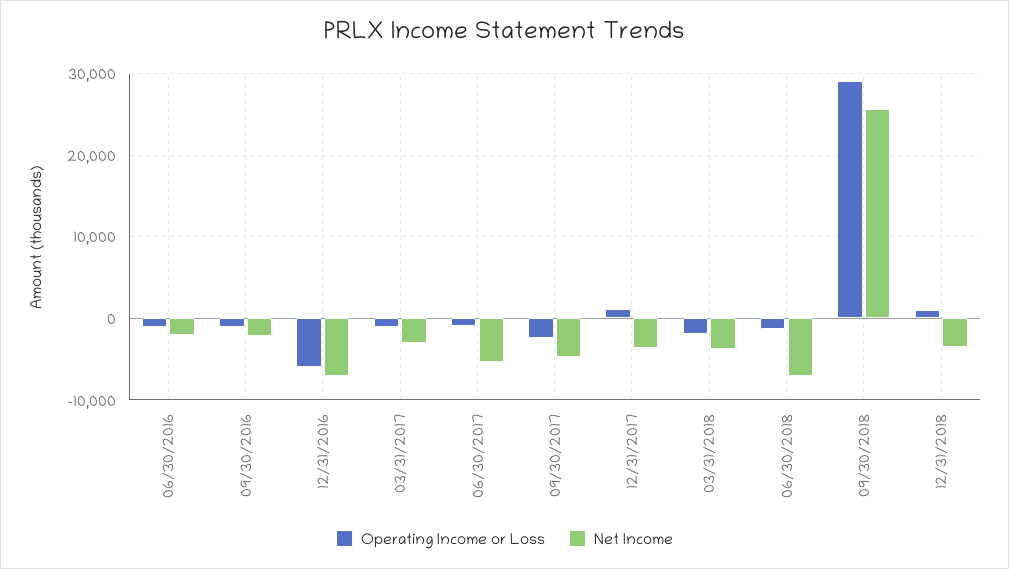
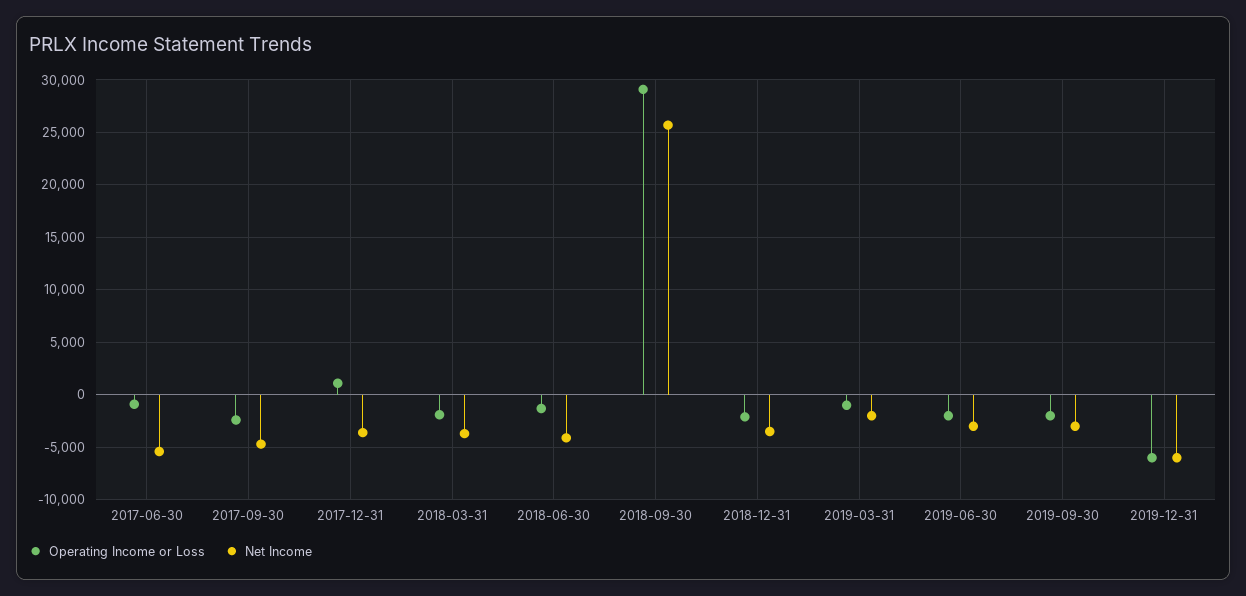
Operating Income or Loss, 06/30/2016: -1000 -> none
Net Income, 06/30/2016: -2000 -> none
Operating Income or Loss, 09/30/2016: -1000 -> none
Net Income, 09/30/2016: -2000 -> none
Operating Income or Loss, 12/31/2016: -6000 -> none
Net Income, 12/31/2016: -7000 -> none
Operating Income or Loss, 03/31/2017: -1000 -> none
Net Income, 03/31/2017: -3000 -> none
Net Income, 06/30/2018: -7000 -> -4000
Operating Income or Loss, 12/31/2018: 1000 -> -2000
Operating Income or Loss, 2019-03-31: none -> -1000
Net Income, 2019-03-31: none -> -2000
Operating Income or Loss, 2019-06-30: none -> -2000
Net Income, 2019-06-30: none -> -3000
Operating Income or Loss, 2019-09-30: none -> -2000
Net Income, 2019-09-30: none -> -3000
Operating Income or Loss, 2019-12-31: none -> -6000
Net Income, 2019-12-31: none -> -6000

